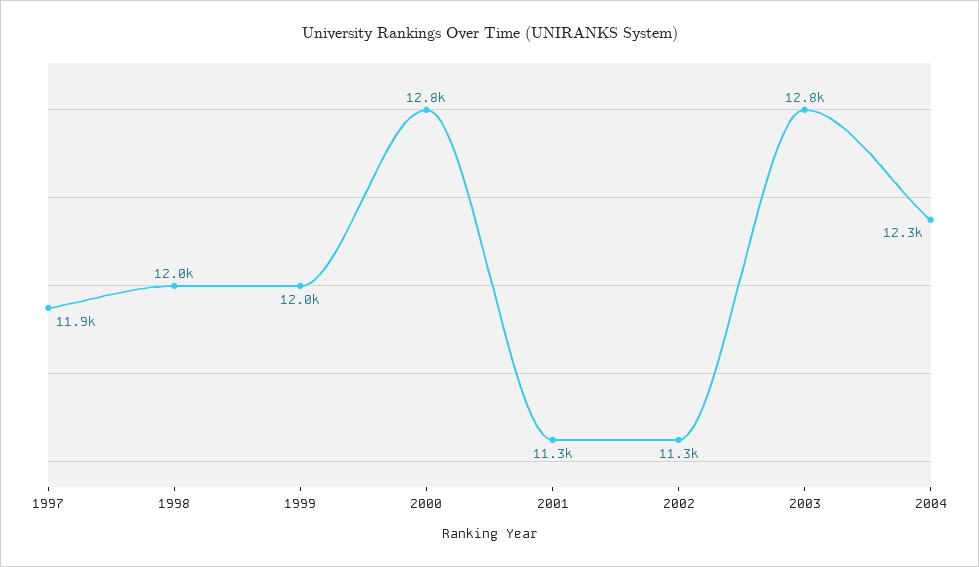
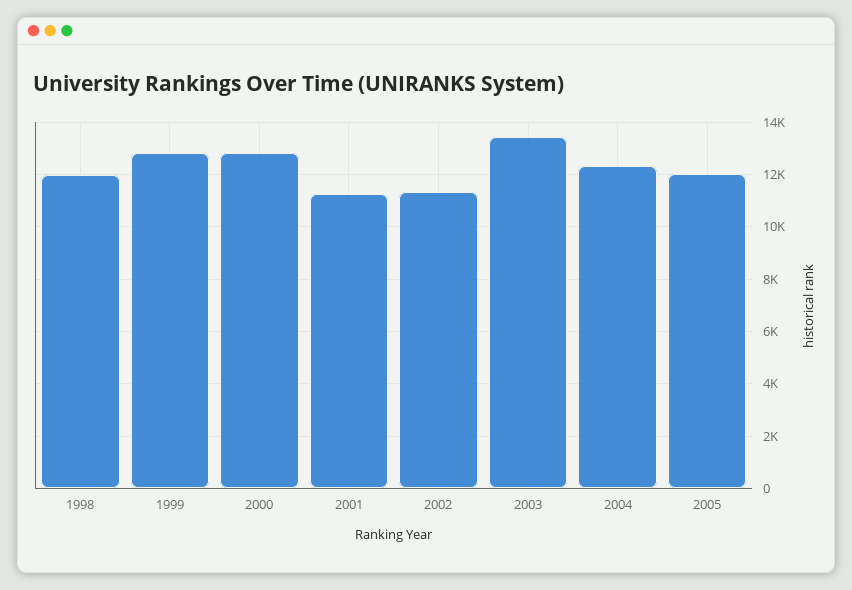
1997: 11900 -> none
1999: 12000 -> 12750
2003: 12800 -> 13500
2005: none -> 12000

